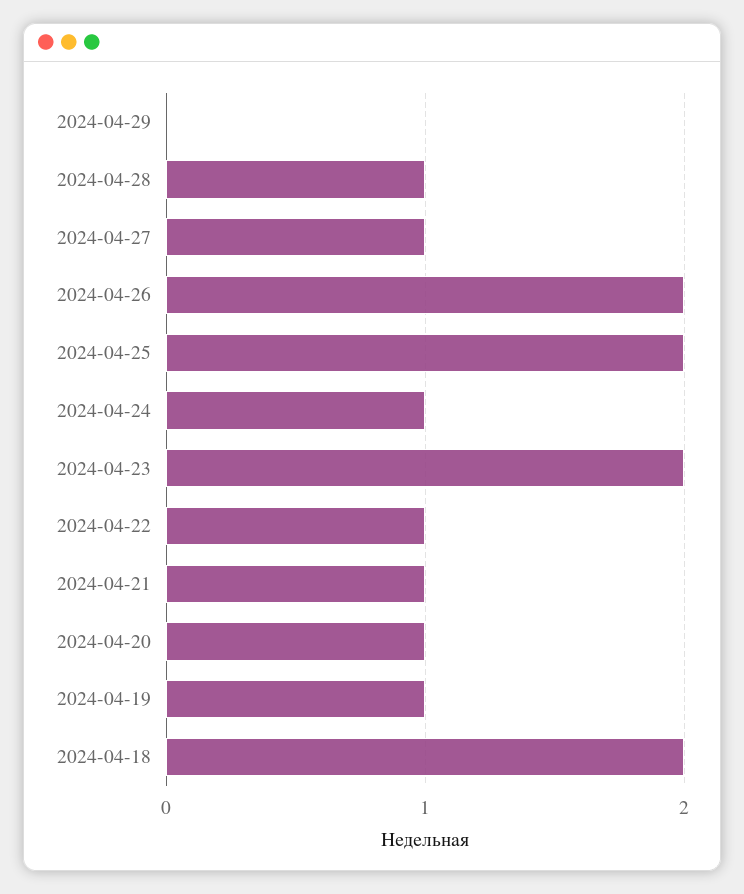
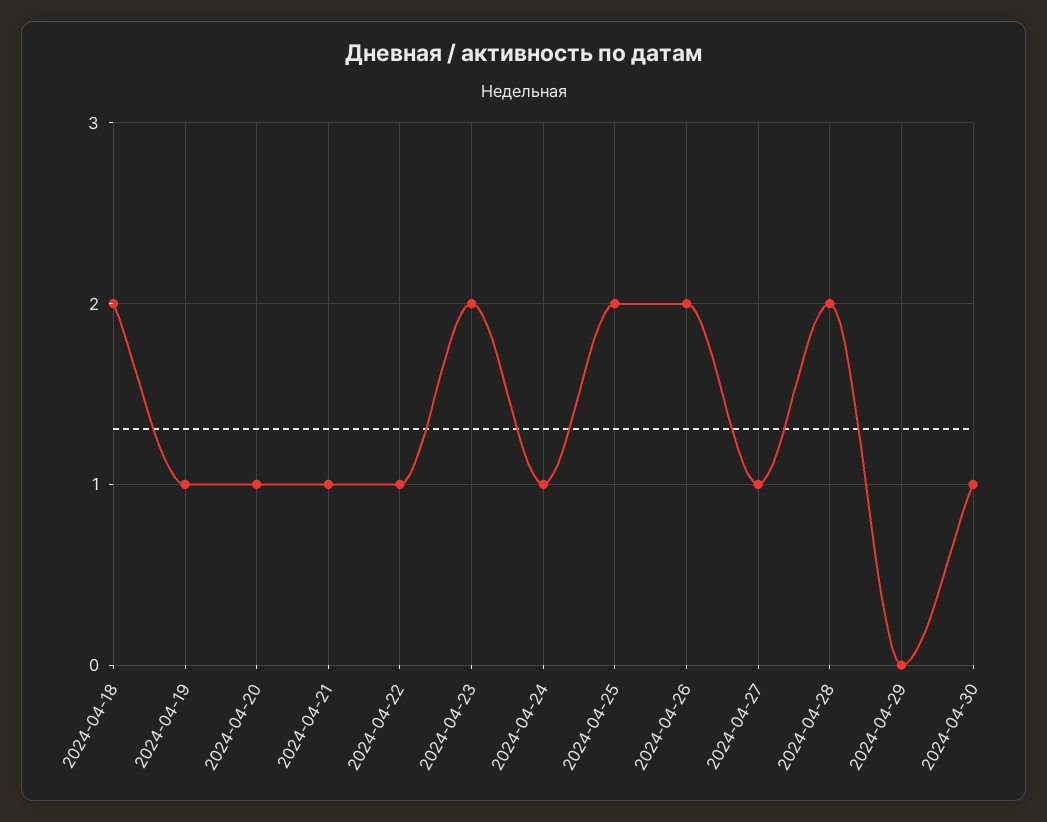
2024-04-28: 1 -> 2
2024-04-30: none -> 1

